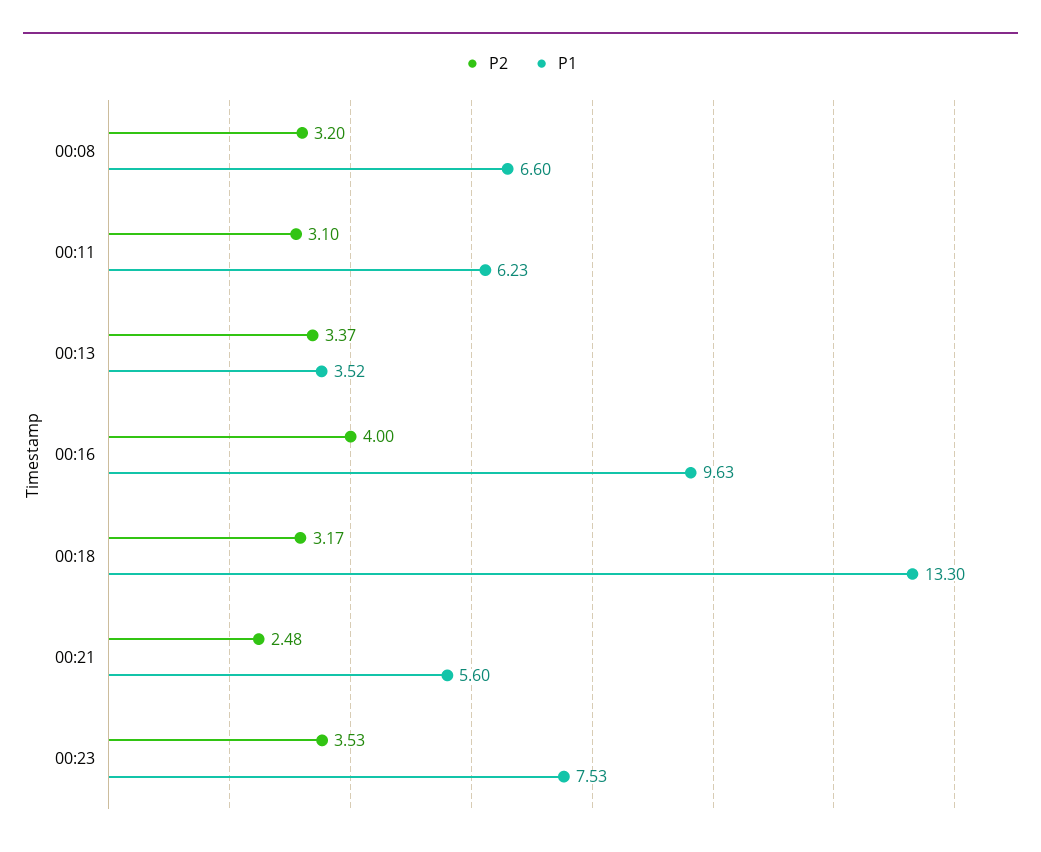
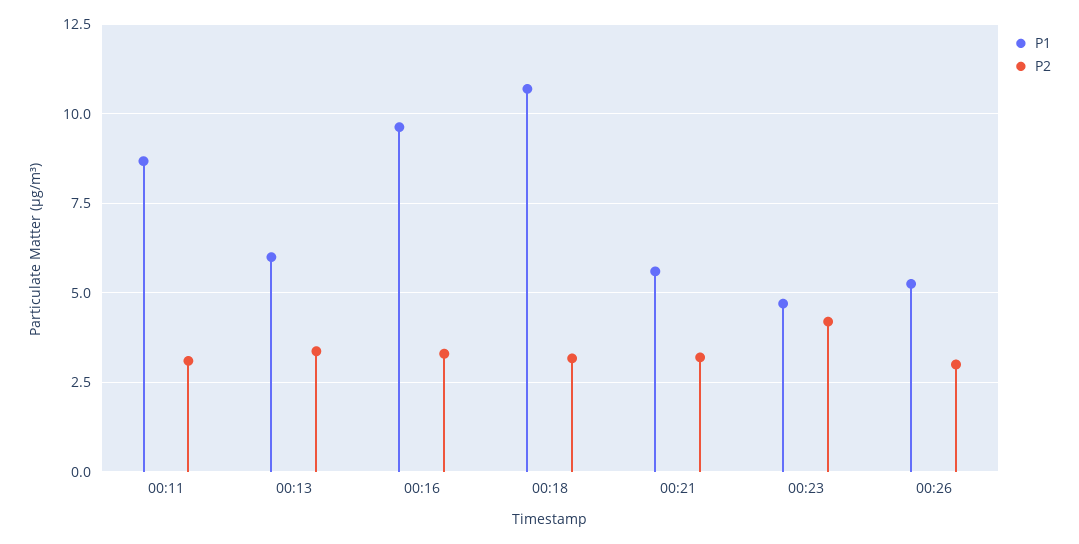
P2, 00:08: 3.2 -> none
P1, 00:08: 6.6 -> none
P1, 00:11: 6.23 -> 8.75
P1, 00:13: 3.52 -> 6
P2, 00:16: 4 -> 3.25
P1, 00:18: 13.3 -> 10.75
P2, 00:21: 2.48 -> 3.25
P2, 00:23: 3.53 -> 4.25
P1, 00:23: 7.53 -> 4.75
P1, 00:26: none -> 5.25
P2, 00:26: none -> 3

